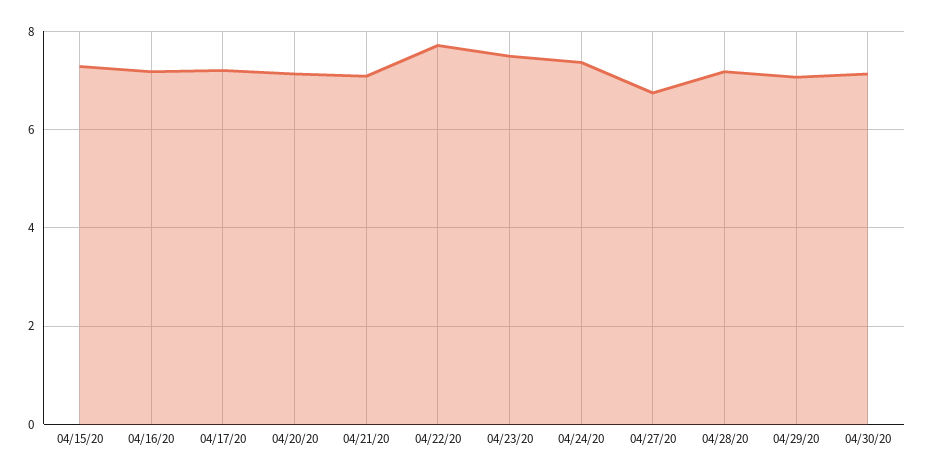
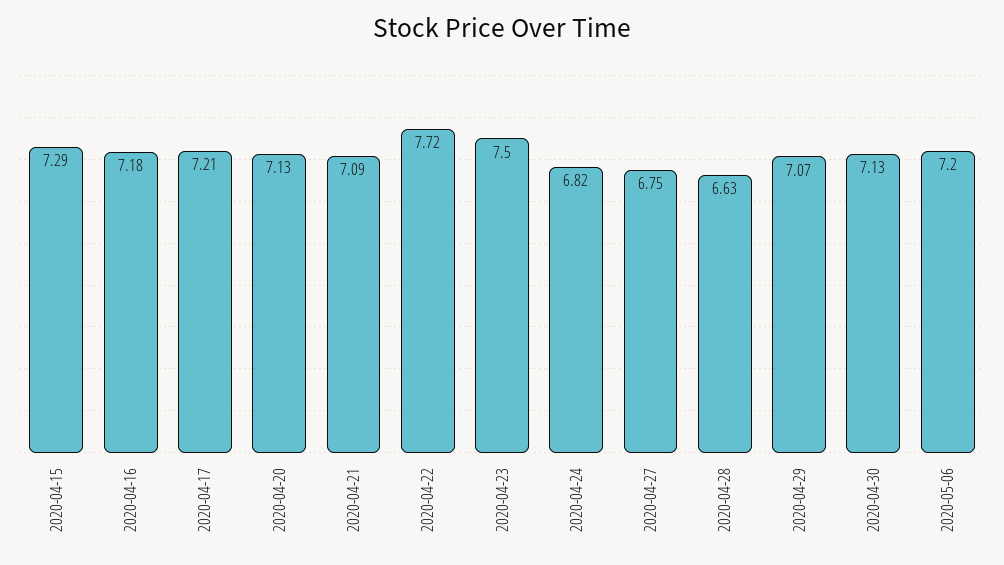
04/24/20: 7.4 -> 6.82
04/28/20: 7.2 -> 6.63
2020-05-06: none -> 7.2

